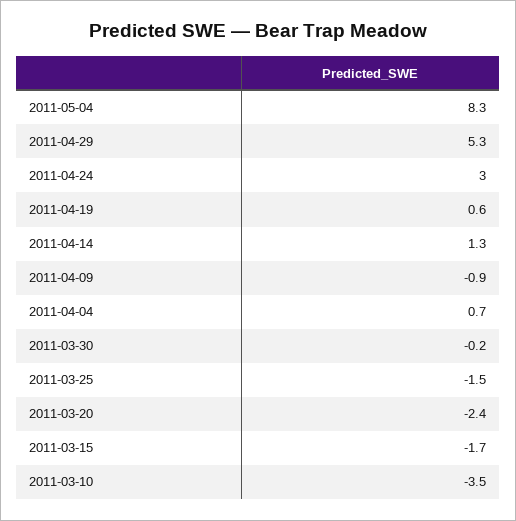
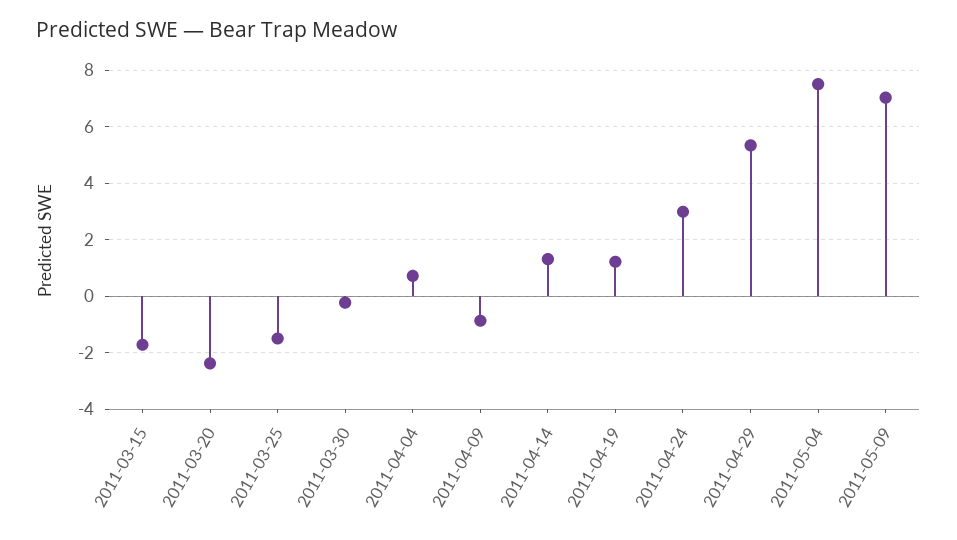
2011-05-04: 8.3 -> 7.5
2011-04-19: 0.6 -> 1.25
2011-03-10: -3.5 -> none
2011-05-09: none -> 7

